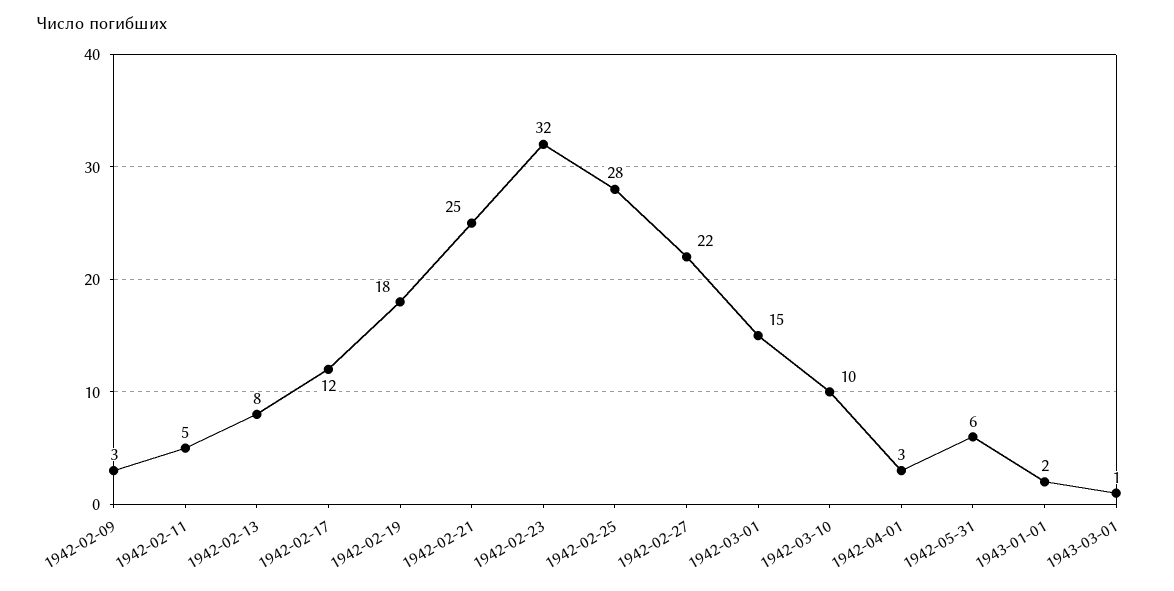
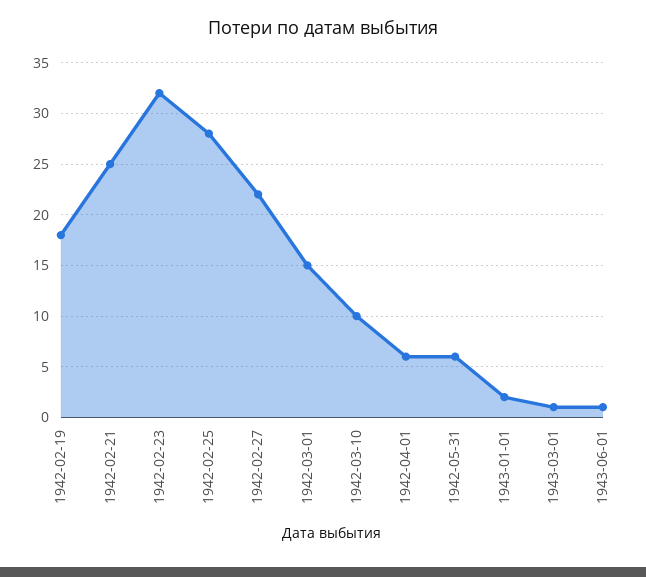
1942-02-09: 3 -> none
1942-02-11: 5 -> none
1942-02-13: 8 -> none
1942-02-17: 12 -> none
1942-04-01: 3 -> 6
1943-06-01: none -> 1

